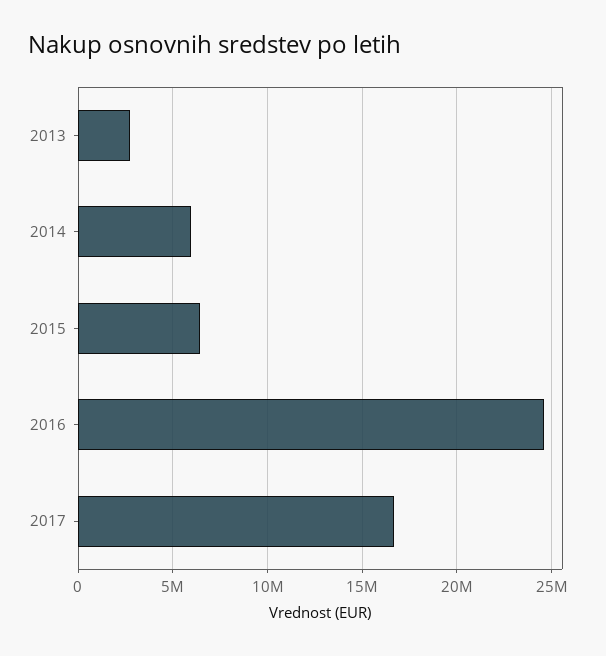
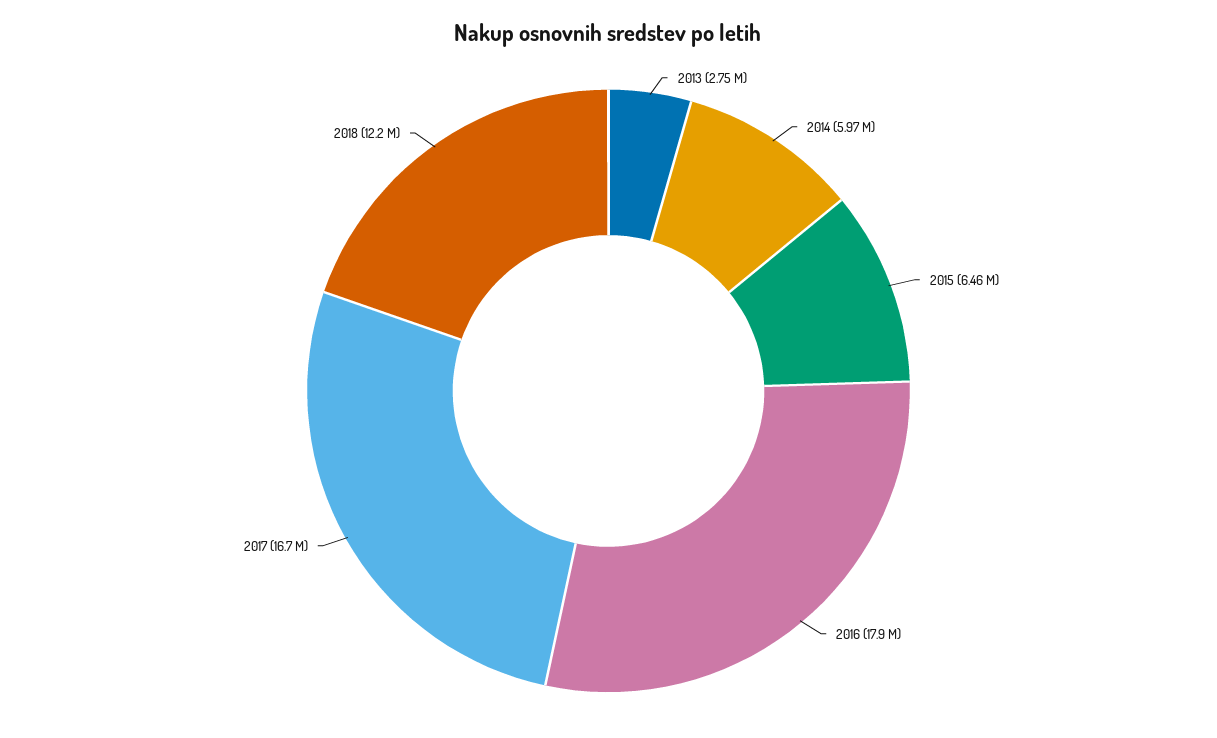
2016: 24500000 -> 17900000
2018: none -> 12200000

